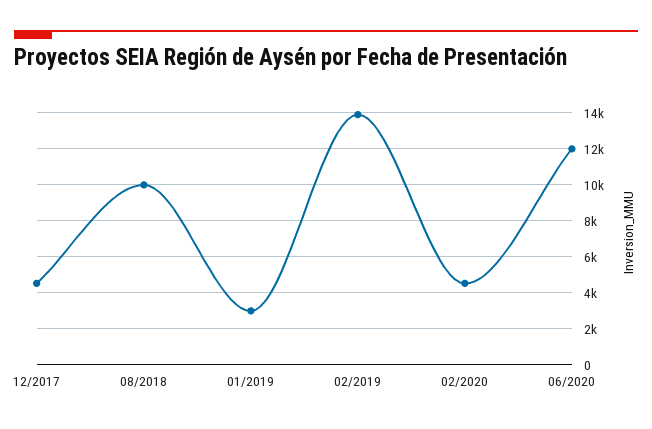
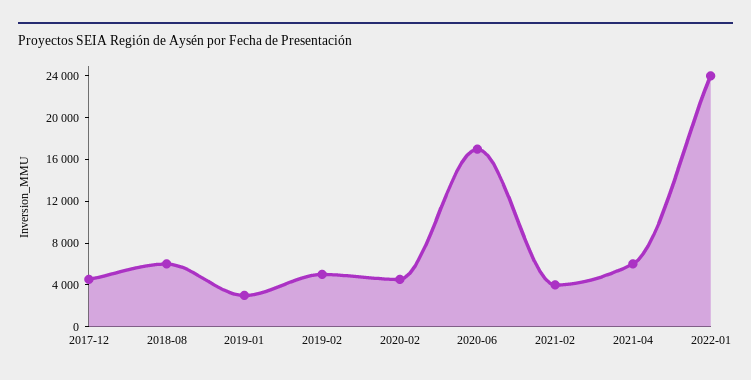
08/2018: 10000 -> 6000
02/2019: 14000 -> 5000
06/2020: 12000 -> 17000
2021-02: none -> 4000
2021-04: none -> 6000
2022-01: none -> 24000

